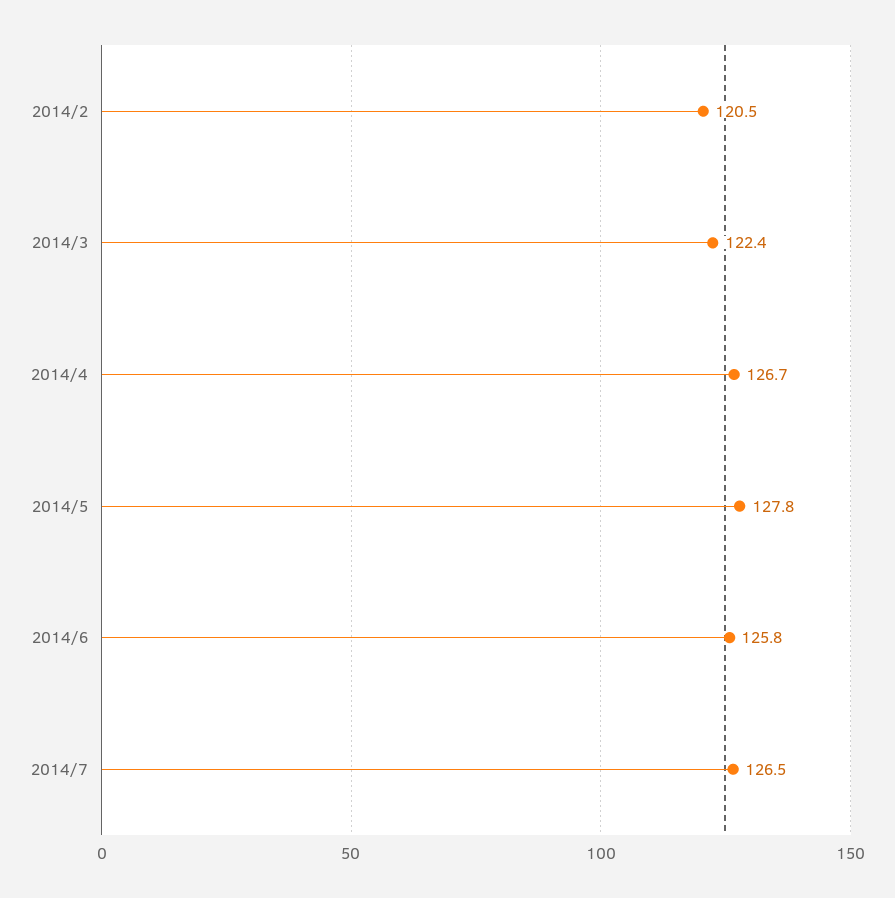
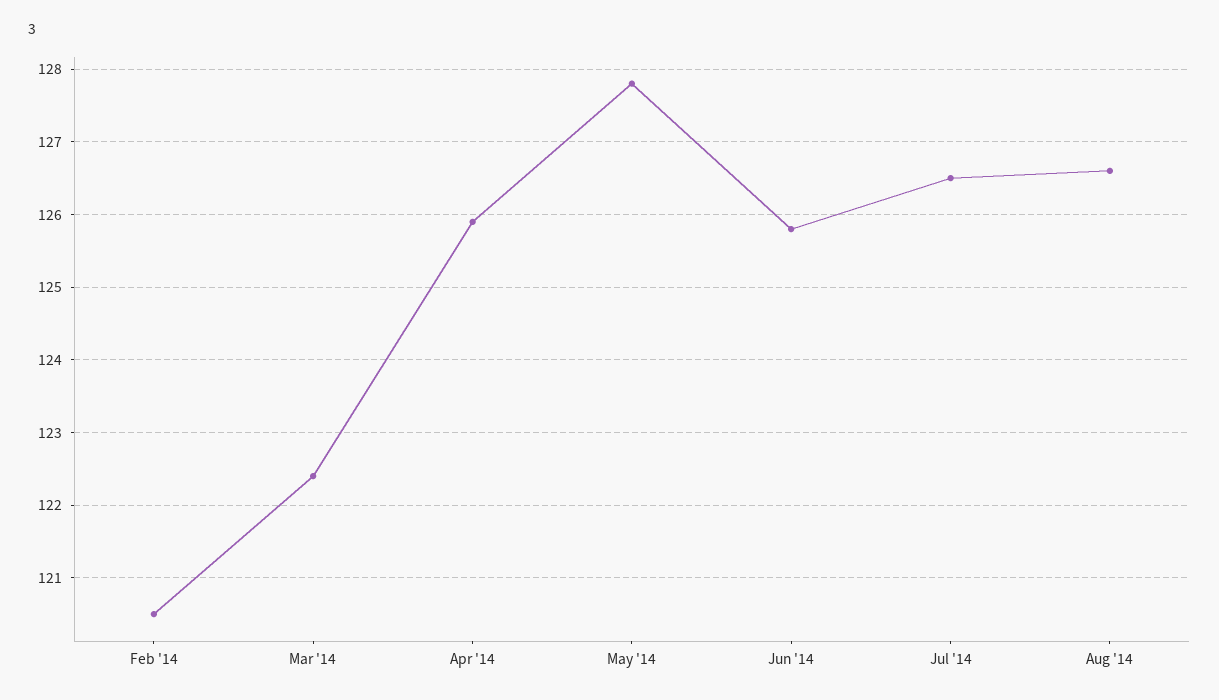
2014/4: 126.7 -> 125.9
Aug '14: none -> 126.6

